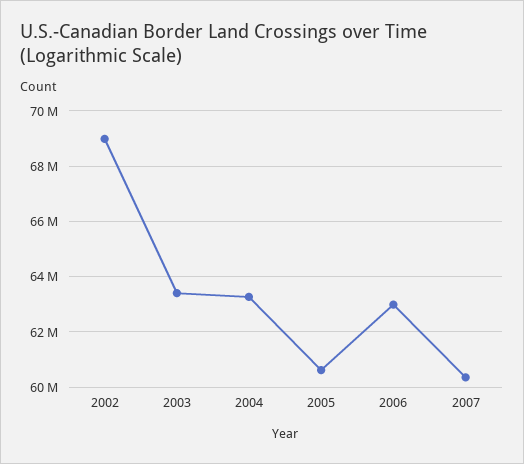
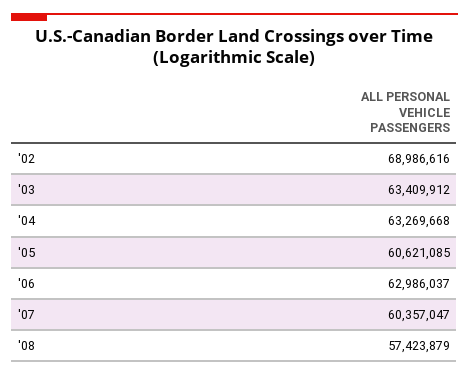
'08: none -> 57423879

